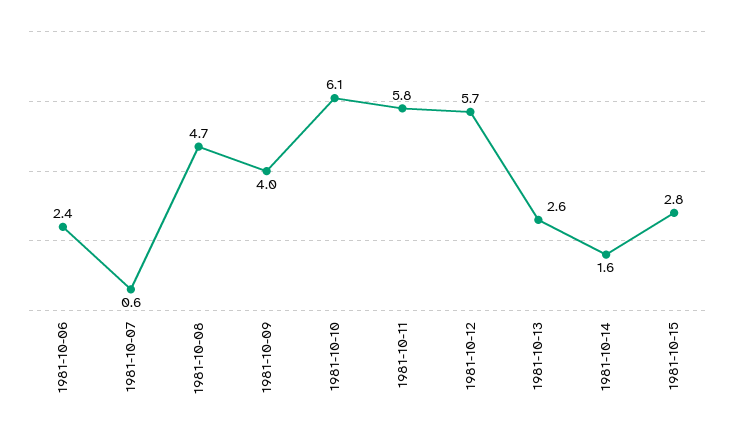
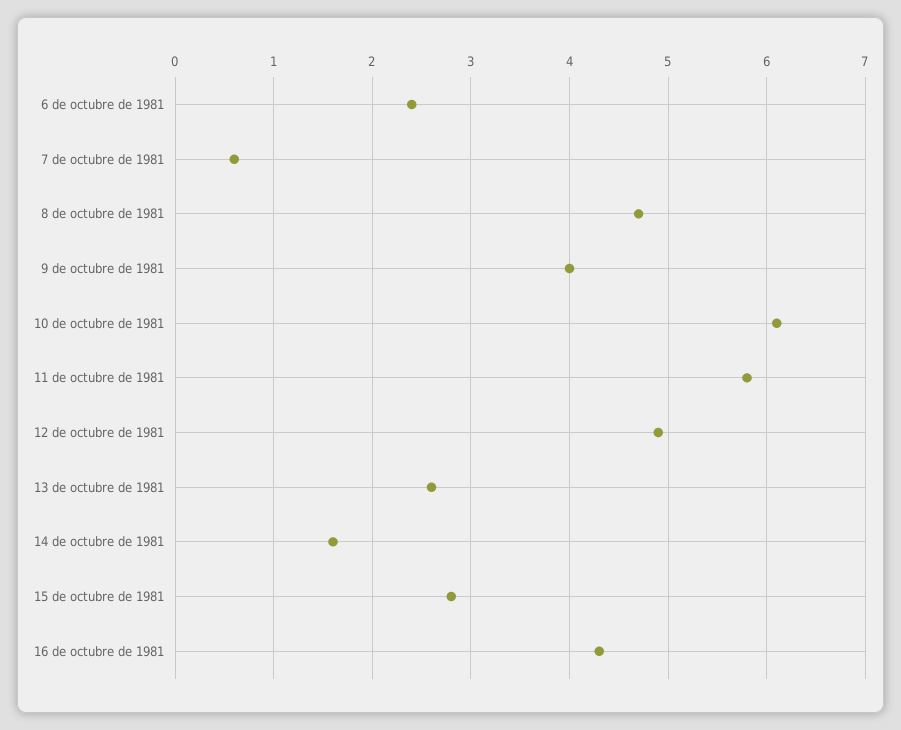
1981-10-12: 5.7 -> 4.9
16 de octubre de 1981: none -> 4.3

